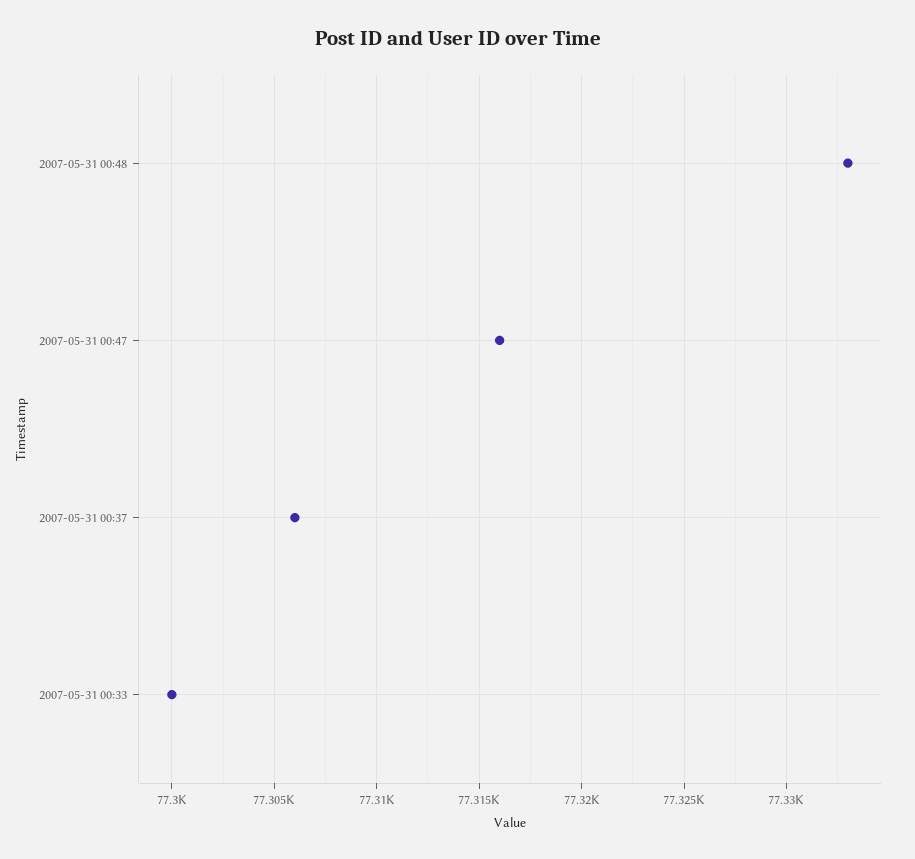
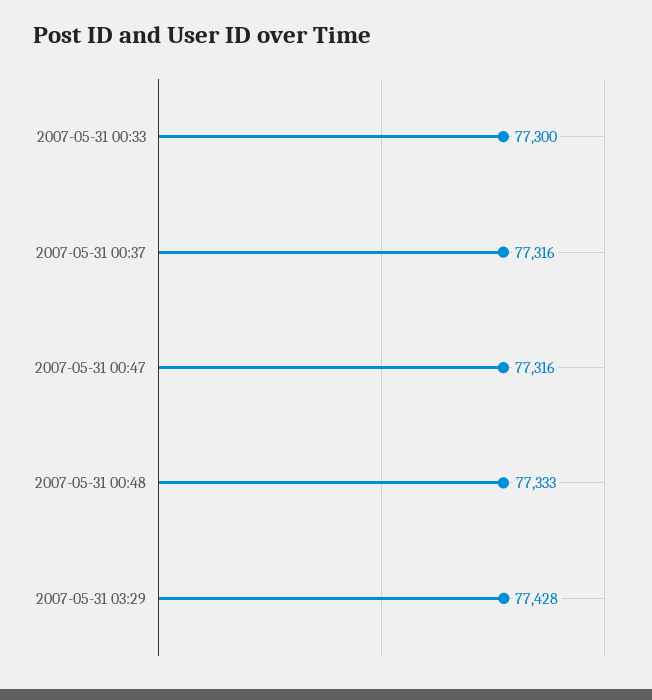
2007-05-31 00:37: 77306 -> 77316
2007-05-31 03:29: none -> 77428

